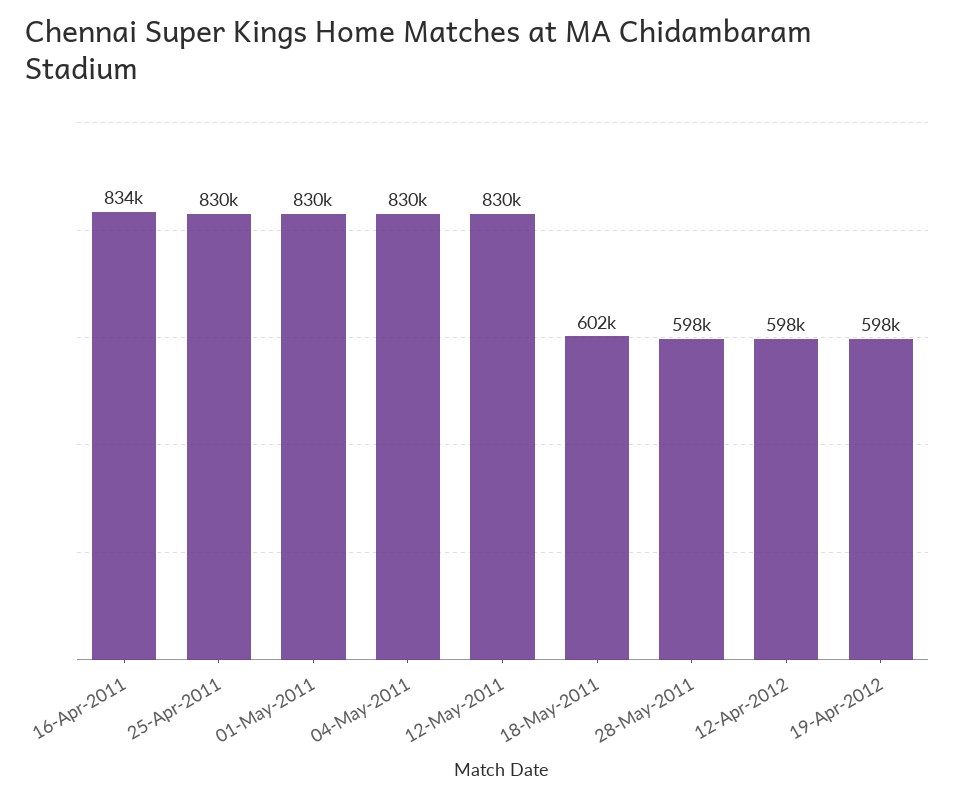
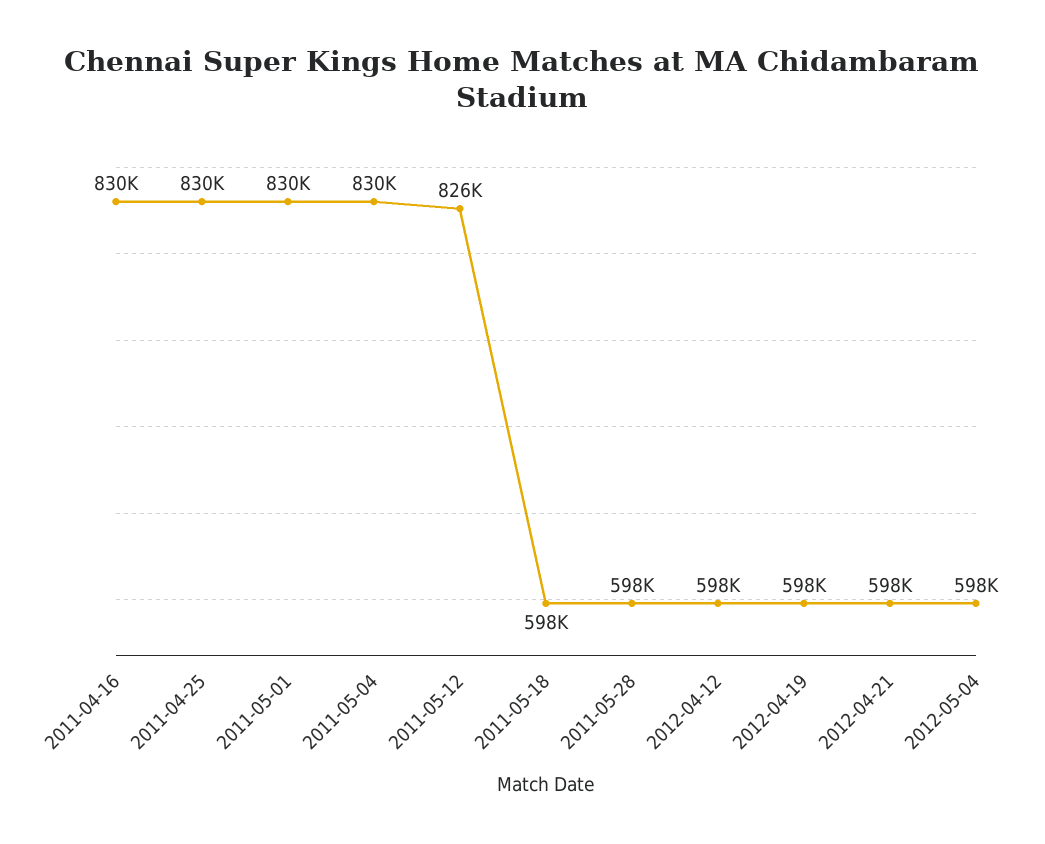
16-Apr-2011: 834000 -> 830000
12-May-2011: 830000 -> 826000
18-May-2011: 602000 -> 598000
2012-04-21: none -> 598000
2012-05-04: none -> 598000

